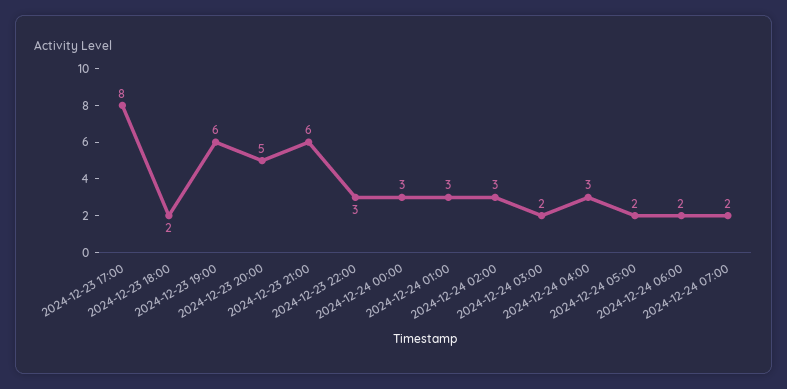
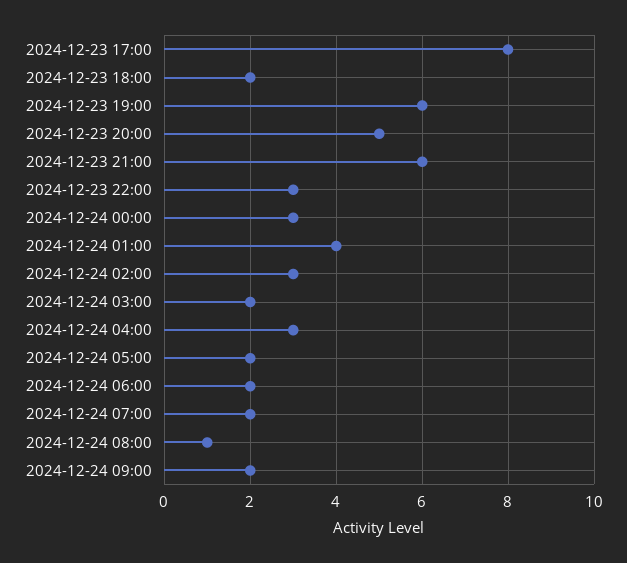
2024-12-24 01:00: 3 -> 4
2024-12-24 08:00: none -> 1
2024-12-24 09:00: none -> 2

